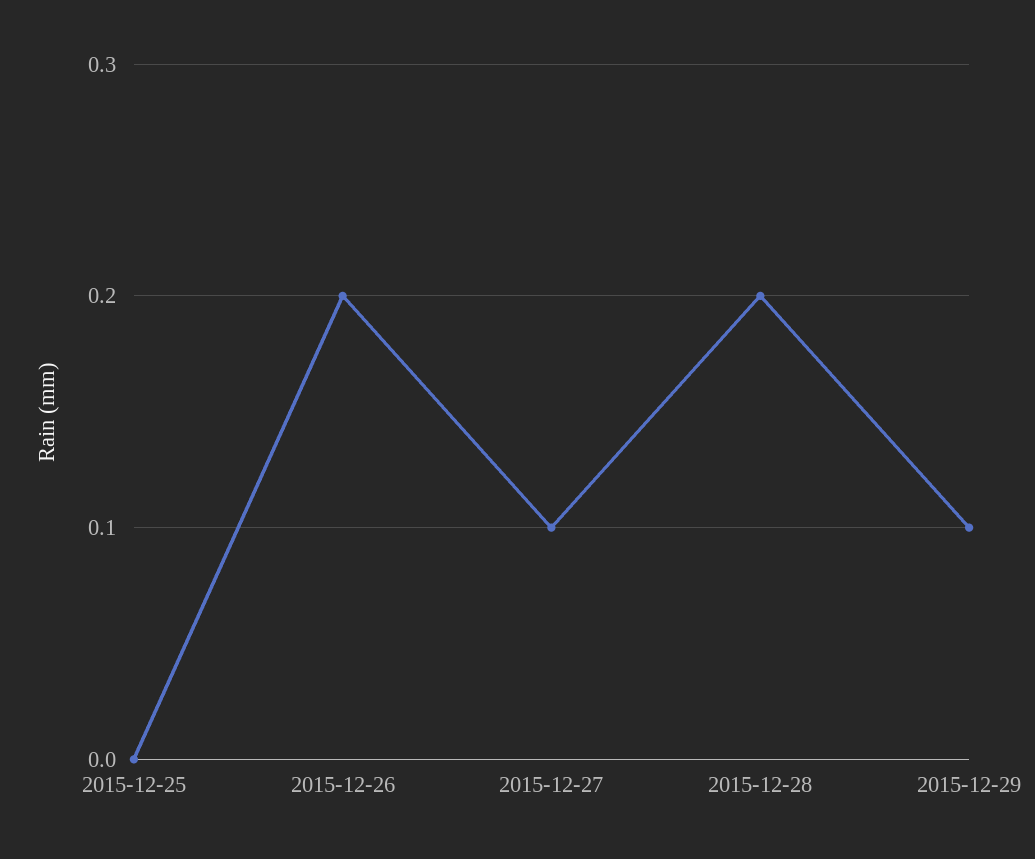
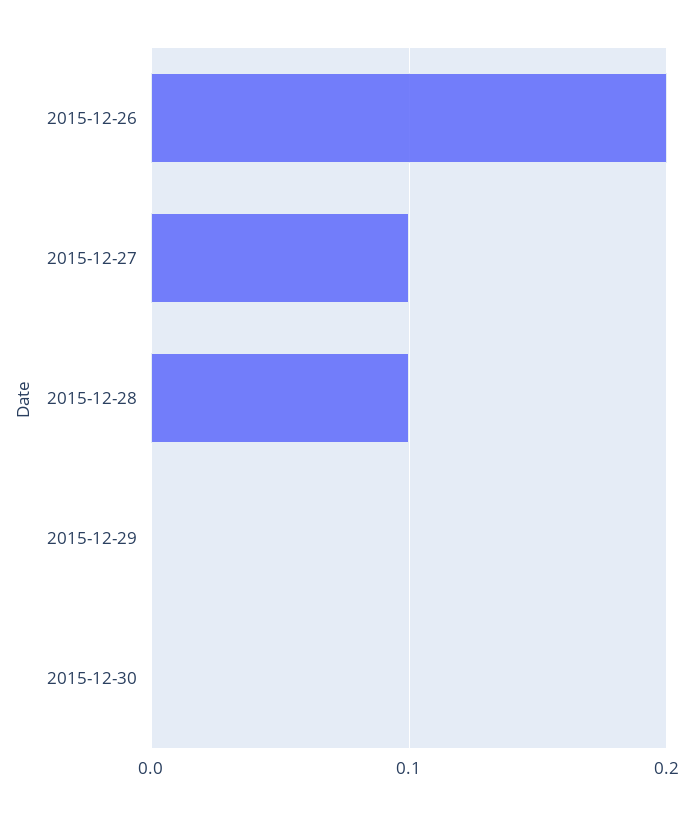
2015-12-25: 0 -> none
2015-12-28: 0.2 -> 0.1
2015-12-29: 0.1 -> 0
2015-12-30: none -> 0

